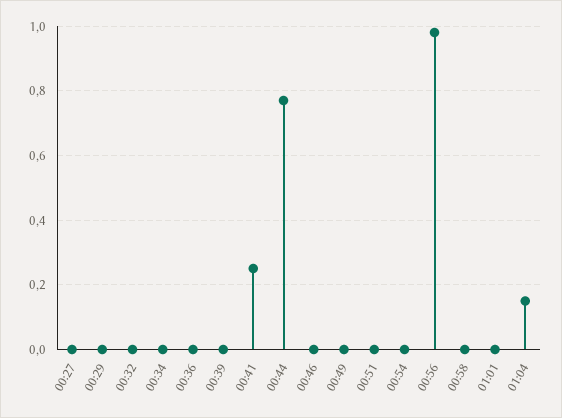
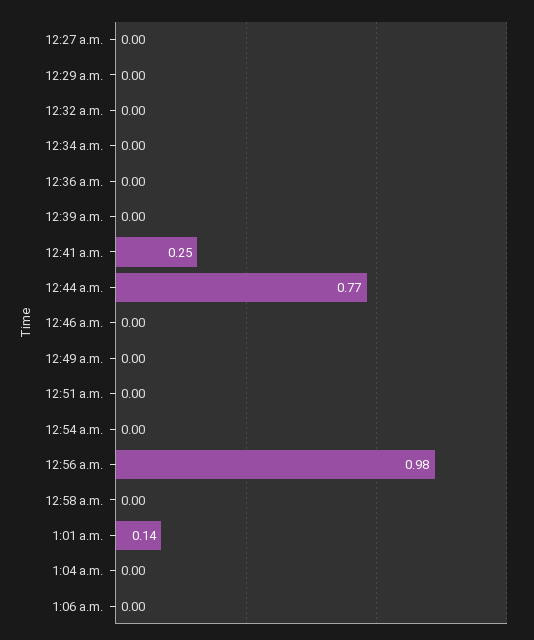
01:01: 0 -> 0.14
01:04: 0.15 -> 0
1:06 a.m.: none -> 0

